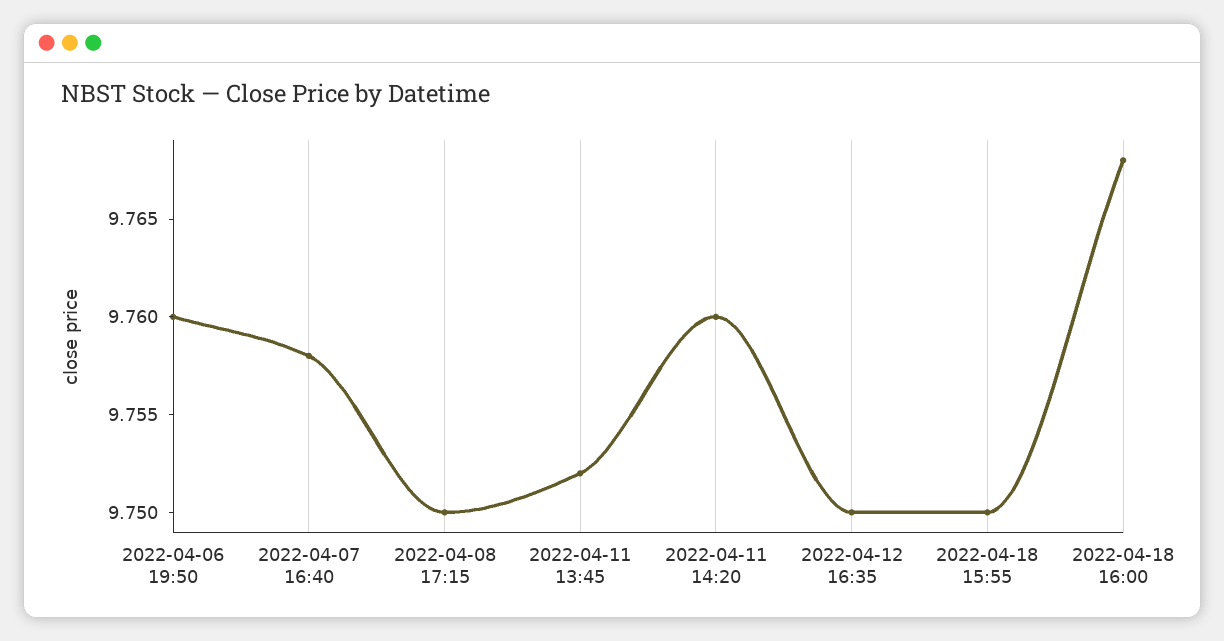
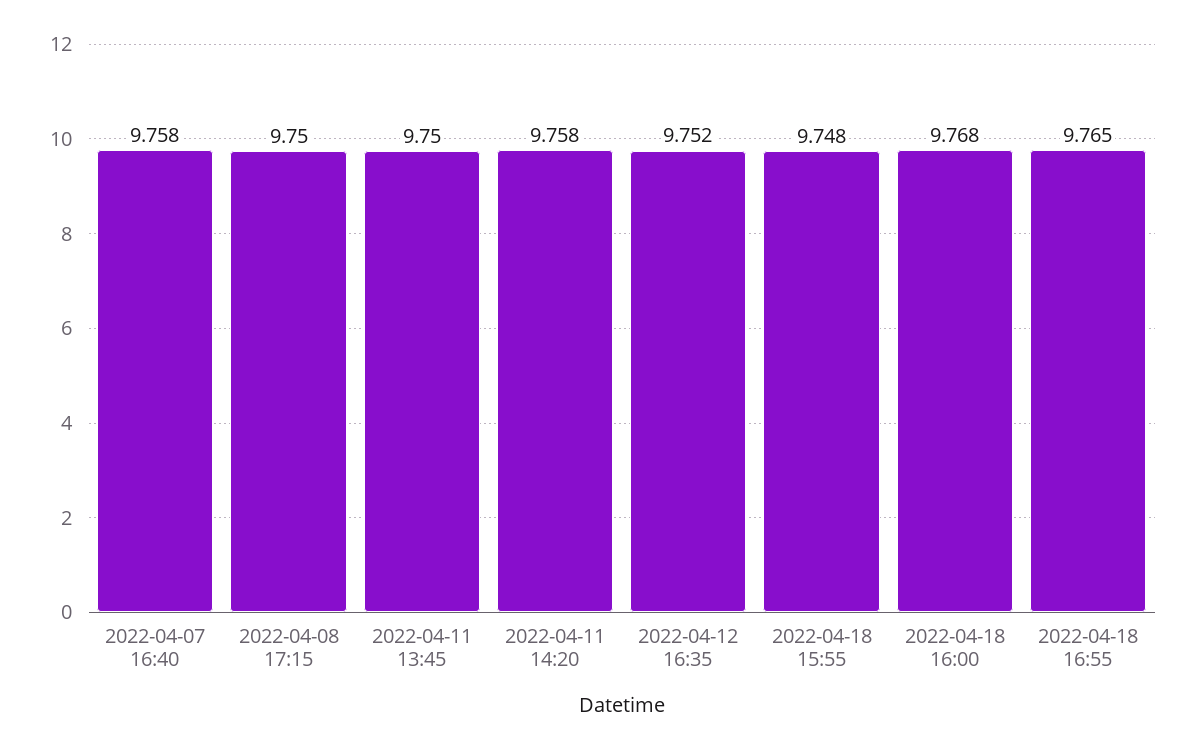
2022-04-06 19:50: 9.76 -> none
2022-04-11 13:45: 9.752 -> 9.75
2022-04-11 14:20: 9.76 -> 9.758
2022-04-12 16:35: 9.75 -> 9.752
2022-04-18 15:55: 9.75 -> 9.748
2022-04-18 16:55: none -> 9.765

